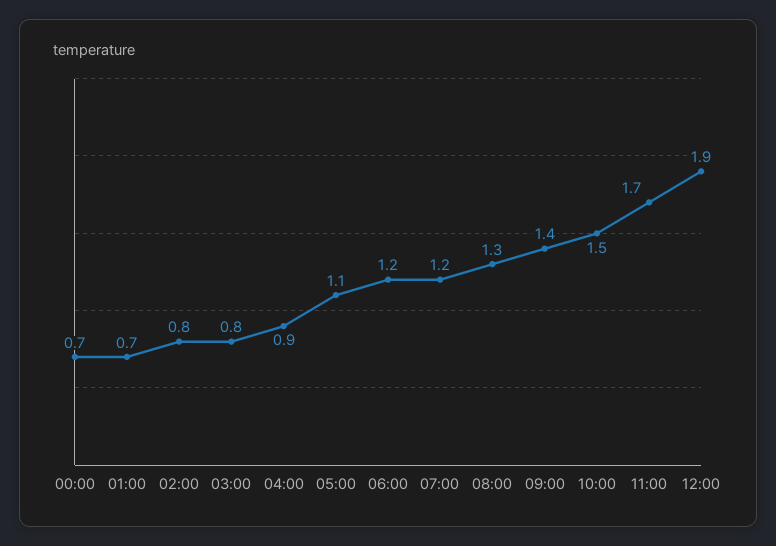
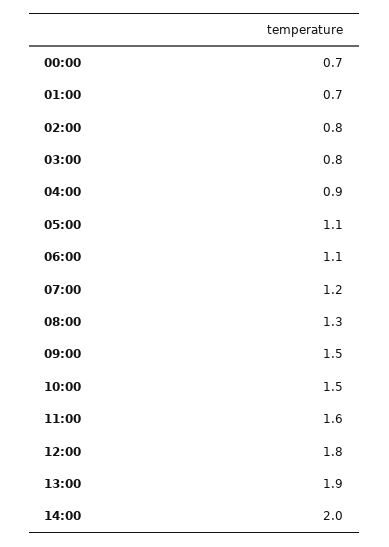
06:00: 1.2 -> 1.1
09:00: 1.4 -> 1.5
11:00: 1.7 -> 1.6
12:00: 1.9 -> 1.8
13:00: none -> 1.9
14:00: none -> 2

